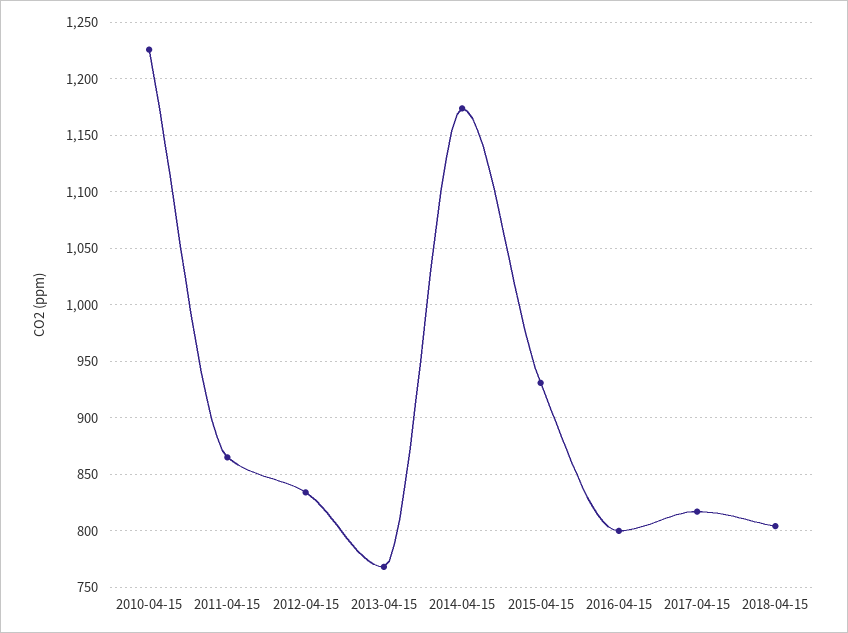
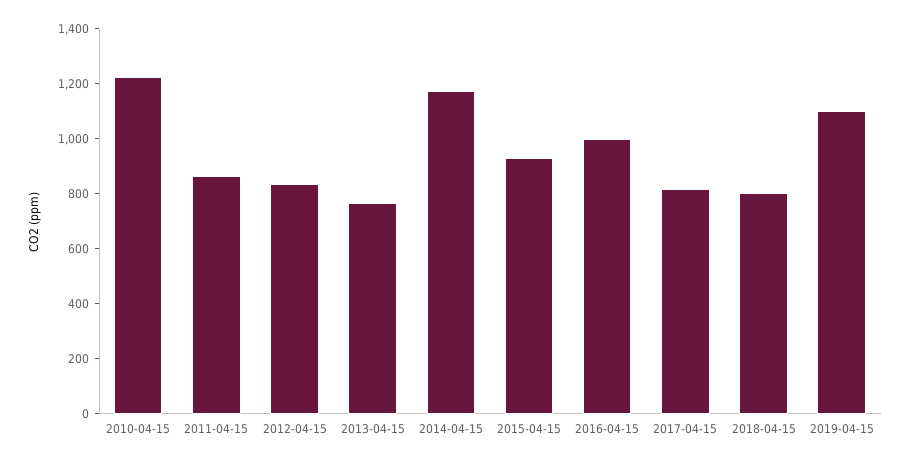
2016-04-15: 800 -> 1000
2019-04-15: none -> 1100

